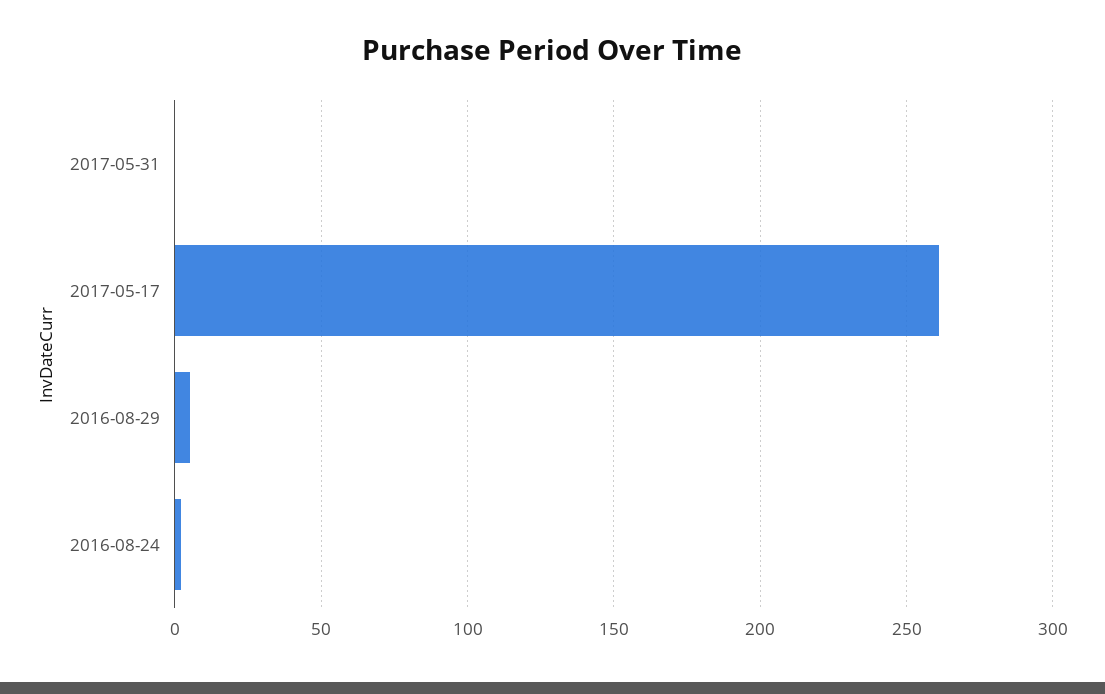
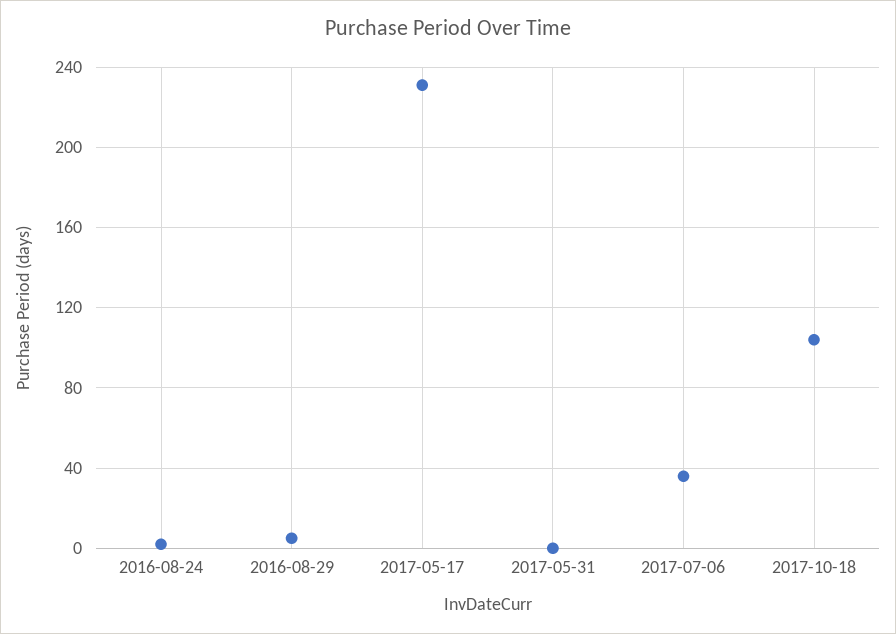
2017-05-17: 260 -> 230
2017-07-06: none -> 35
2017-10-18: none -> 105

